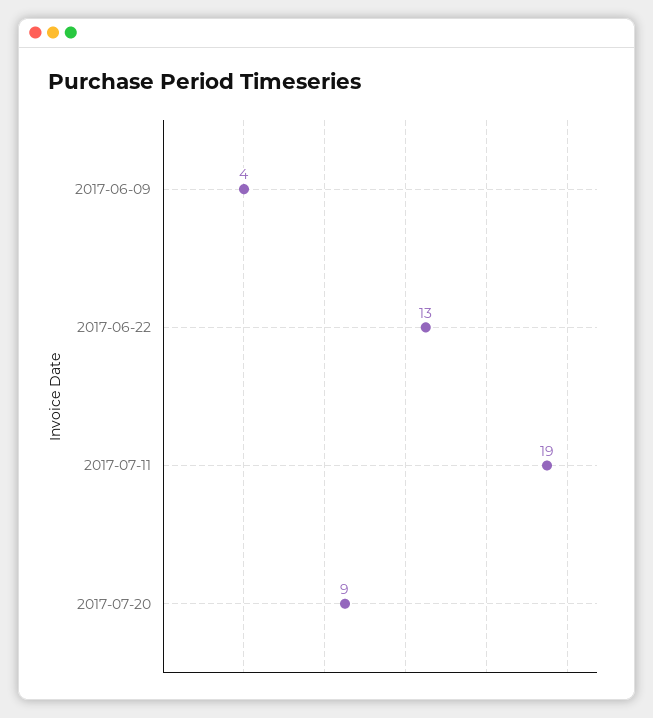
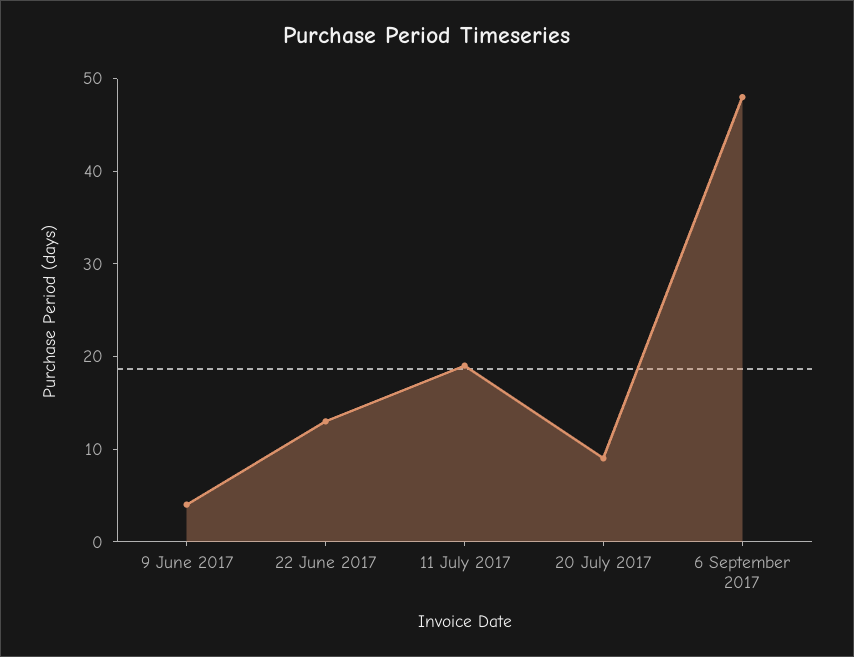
6 September 2017: none -> 48

